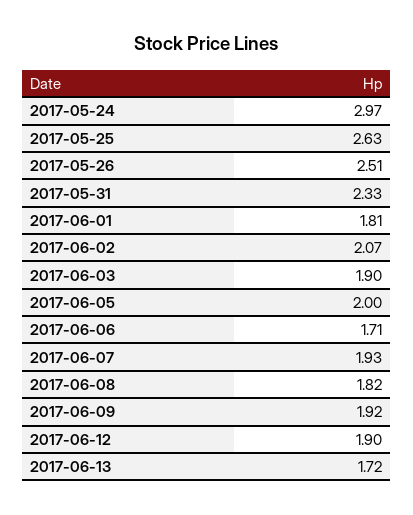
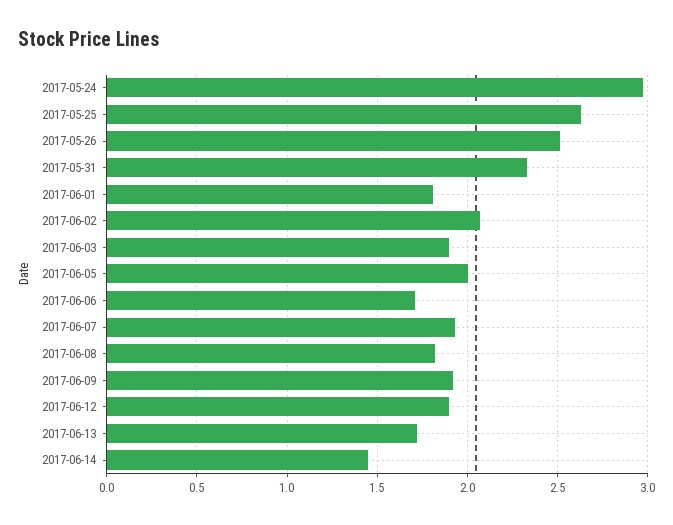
2017-06-14: none -> 1.45

